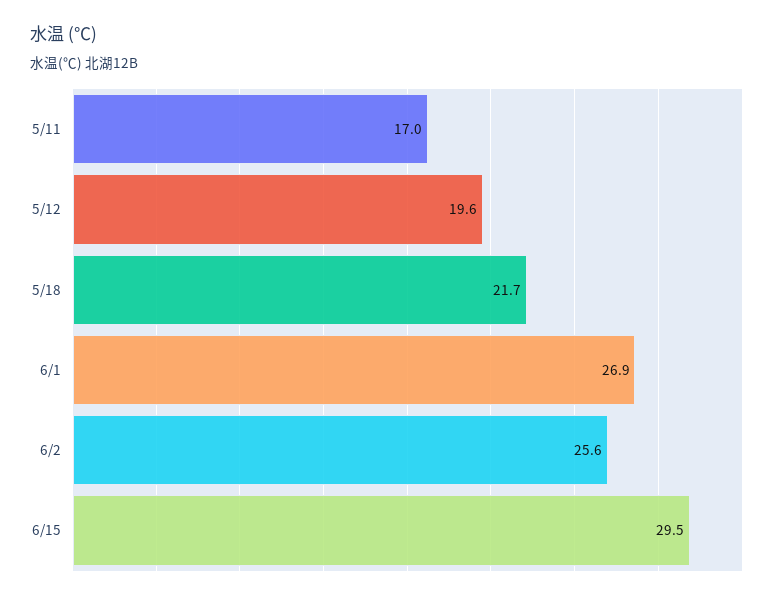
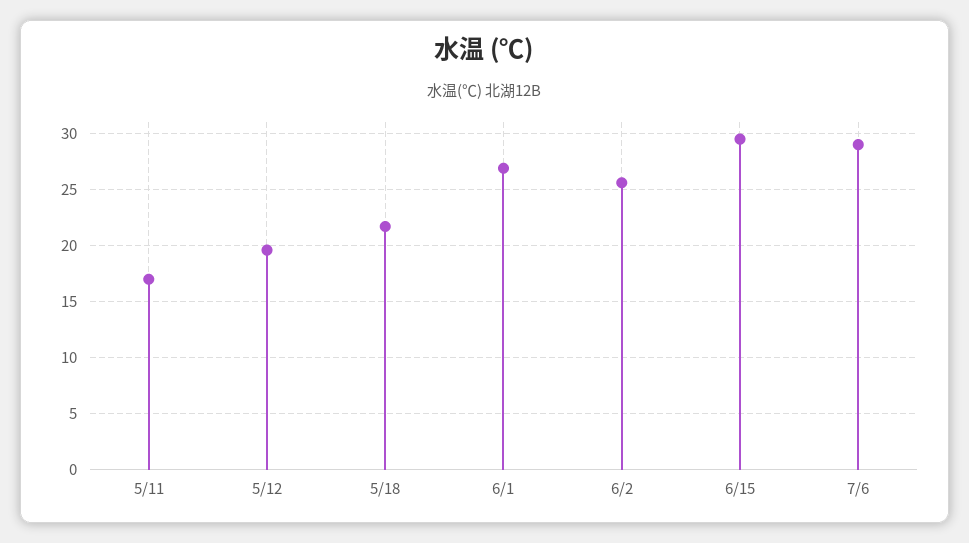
7/6: none -> 29

